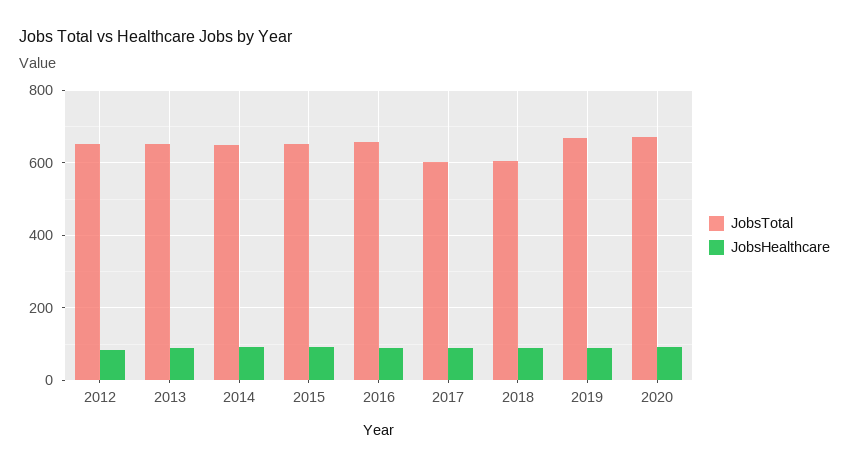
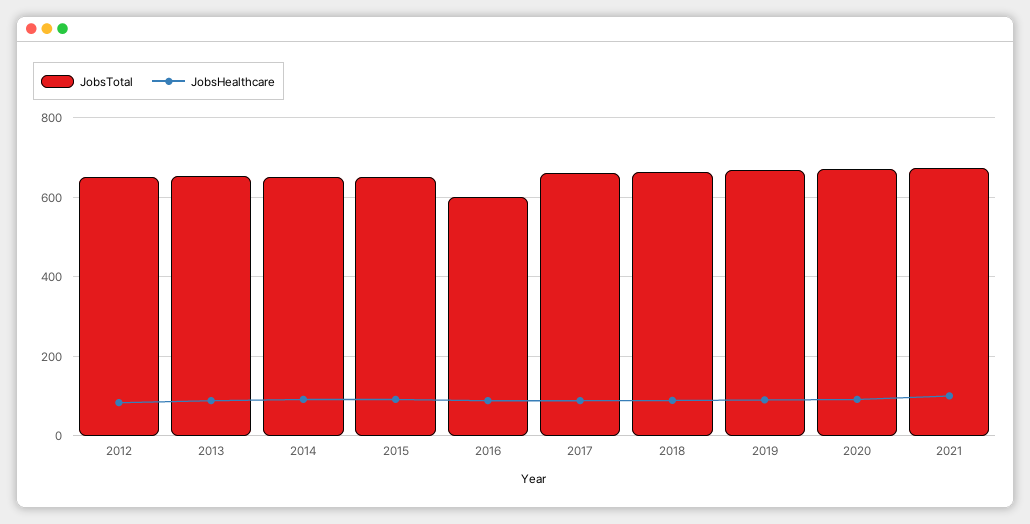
JobsTotal, 2016: 660 -> 600
JobsTotal, 2017: 600 -> 660
JobsTotal, 2018: 600 -> 660
JobsTotal, 2021: none -> 680
JobsHealthcare, 2021: none -> 100

